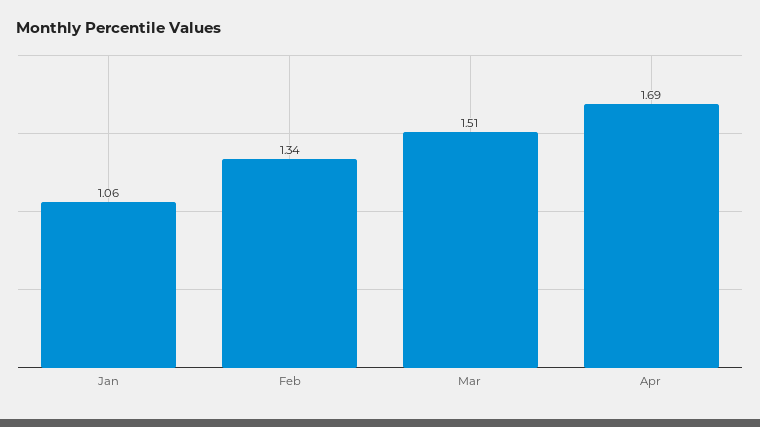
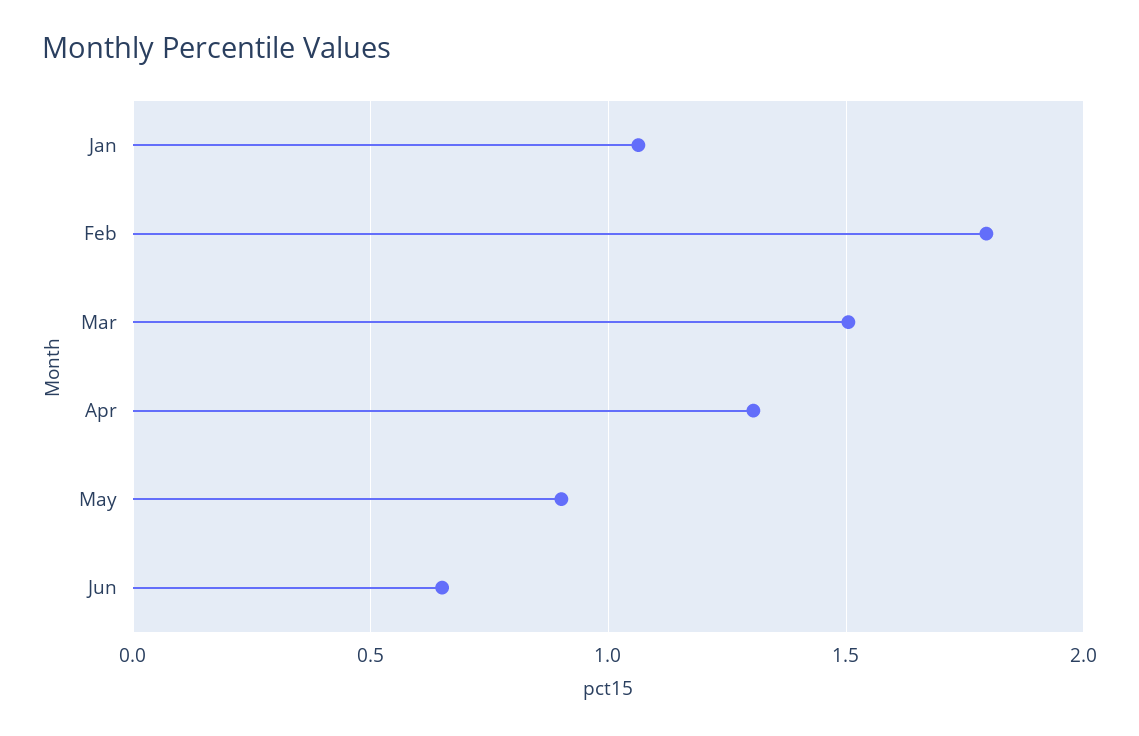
Feb: 1.34 -> 1.8
Apr: 1.69 -> 1.3
May: none -> 0.9
Jun: none -> 0.65

